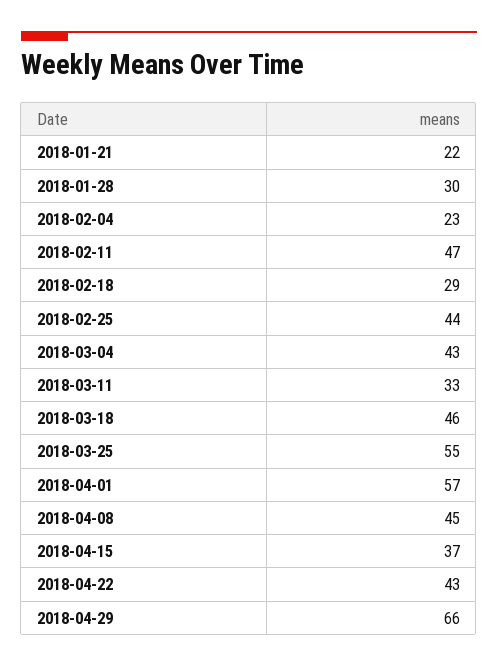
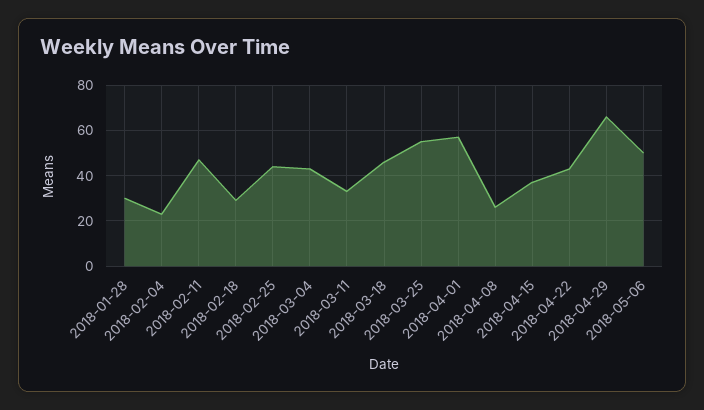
2018-01-21: 22 -> none
2018-04-08: 45 -> 25
2018-05-06: none -> 50

